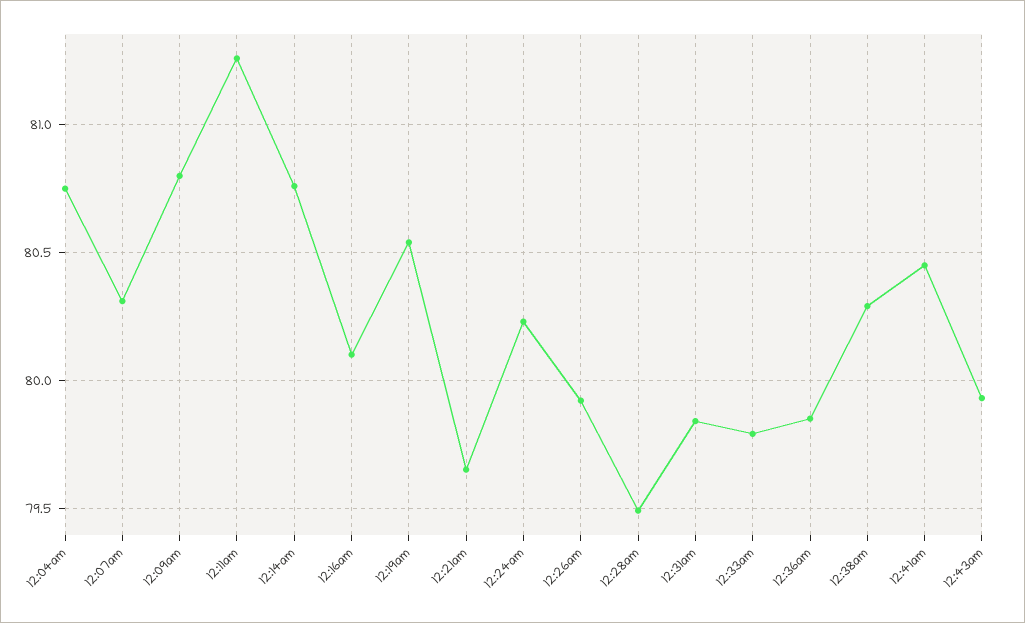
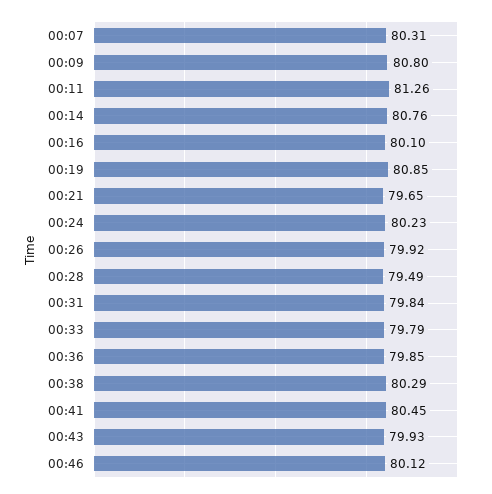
12:04am: 80.75 -> none
12:19am: 80.55 -> 80.85
00:46: none -> 80.12

